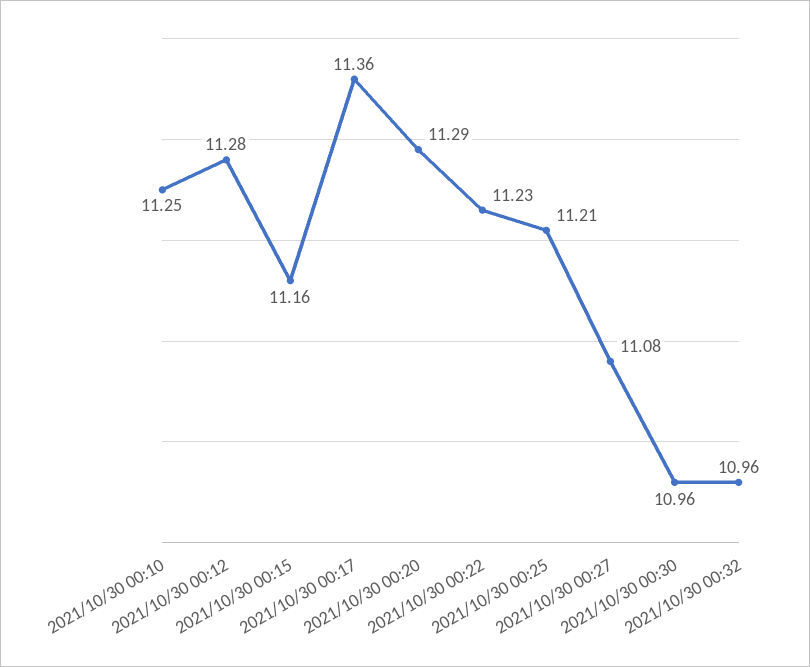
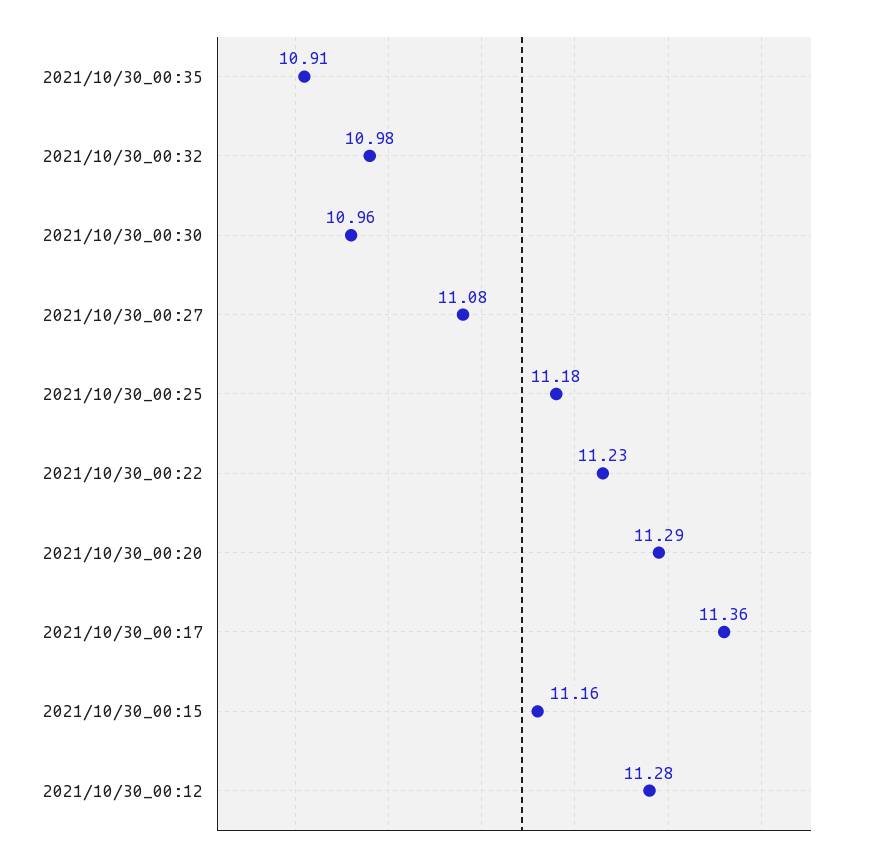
2021/10/30 00:10: 11.25 -> none
2021/10/30 00:25: 11.21 -> 11.18
2021/10/30 00:32: 10.96 -> 10.98
2021/10/30_00:35: none -> 10.91

